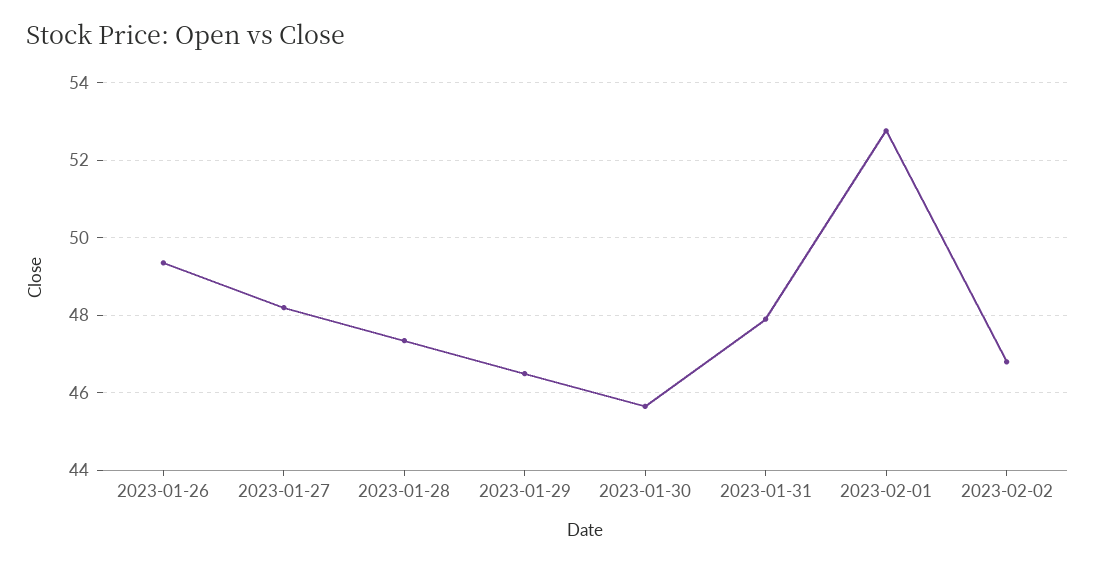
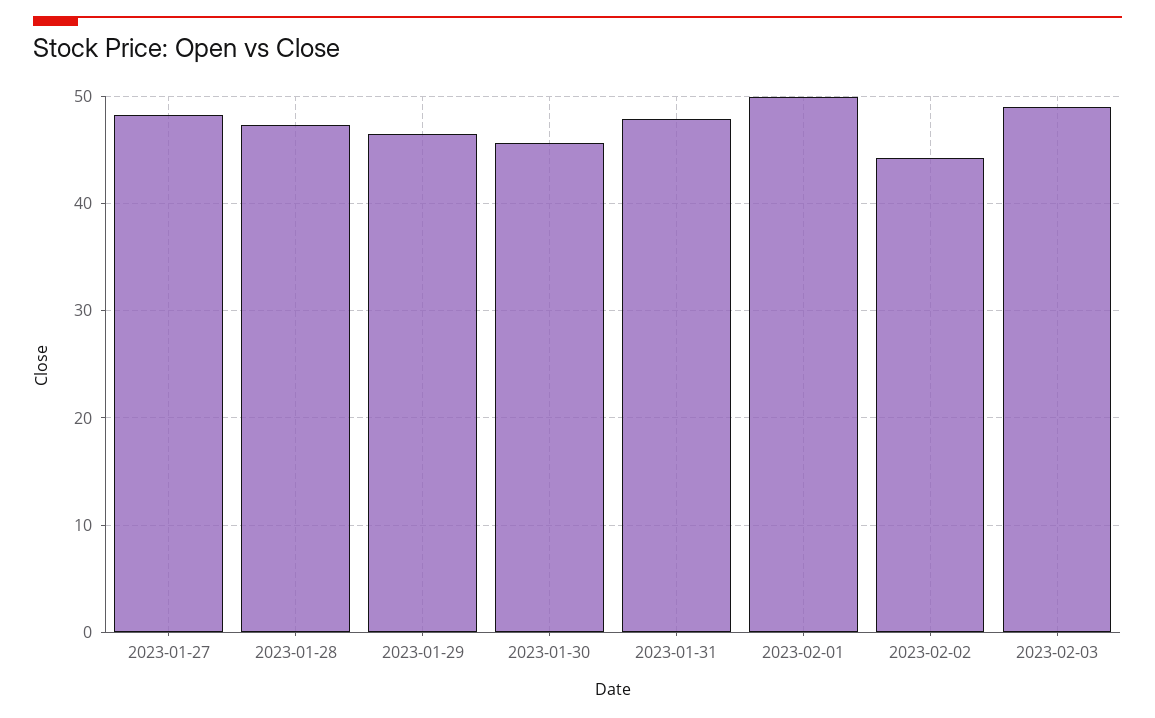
2023-01-26: 49.4 -> none
2023-02-01: 52.8 -> 50
2023-02-02: 46.8 -> 44
2023-02-03: none -> 49

